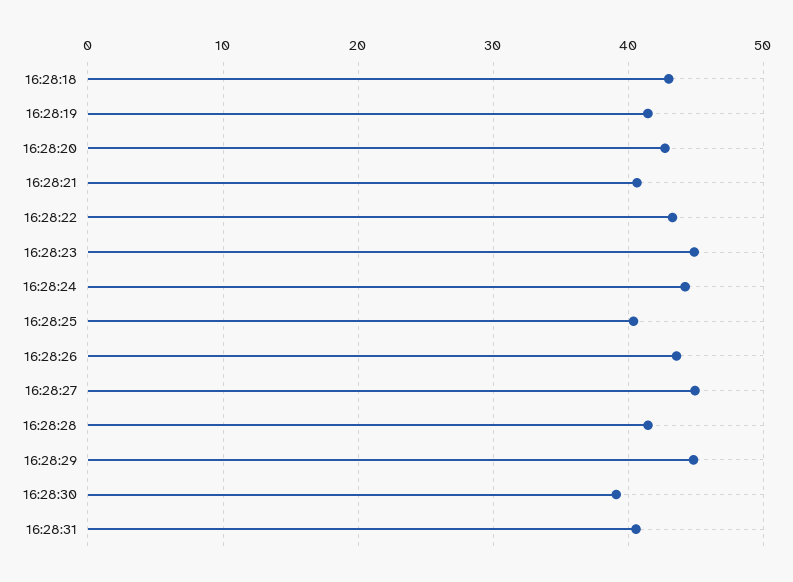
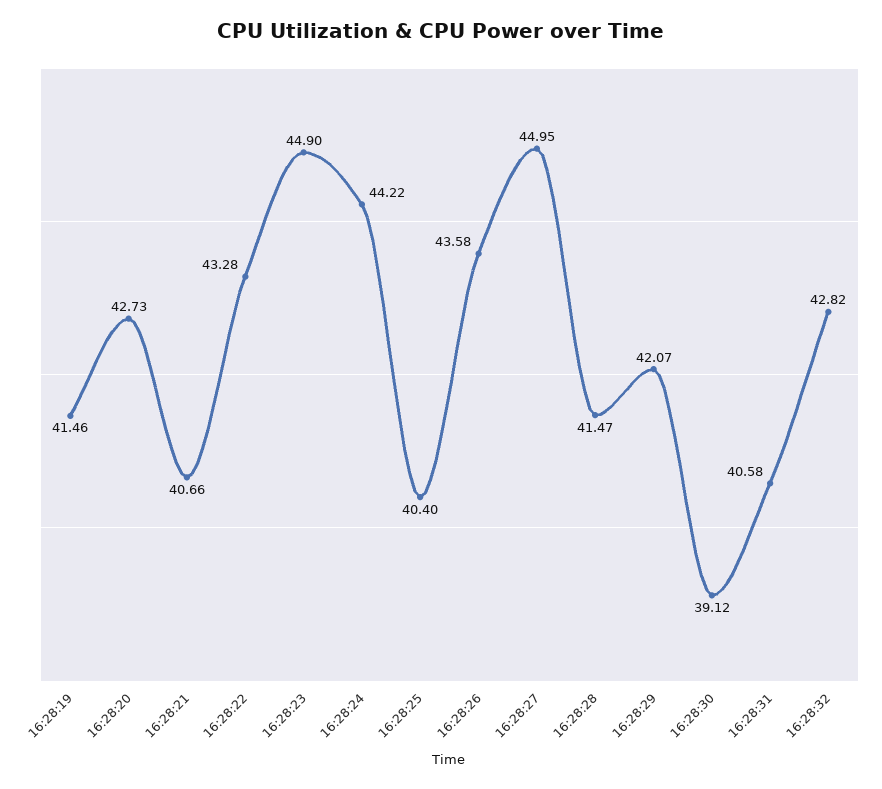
16:28:18: 43 -> none
16:28:29: 45 -> 42.07
16:28:32: none -> 42.82

